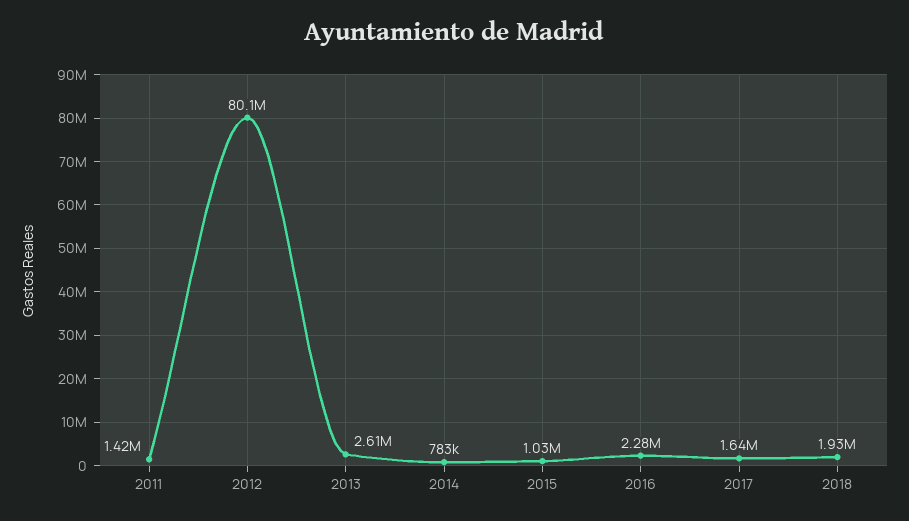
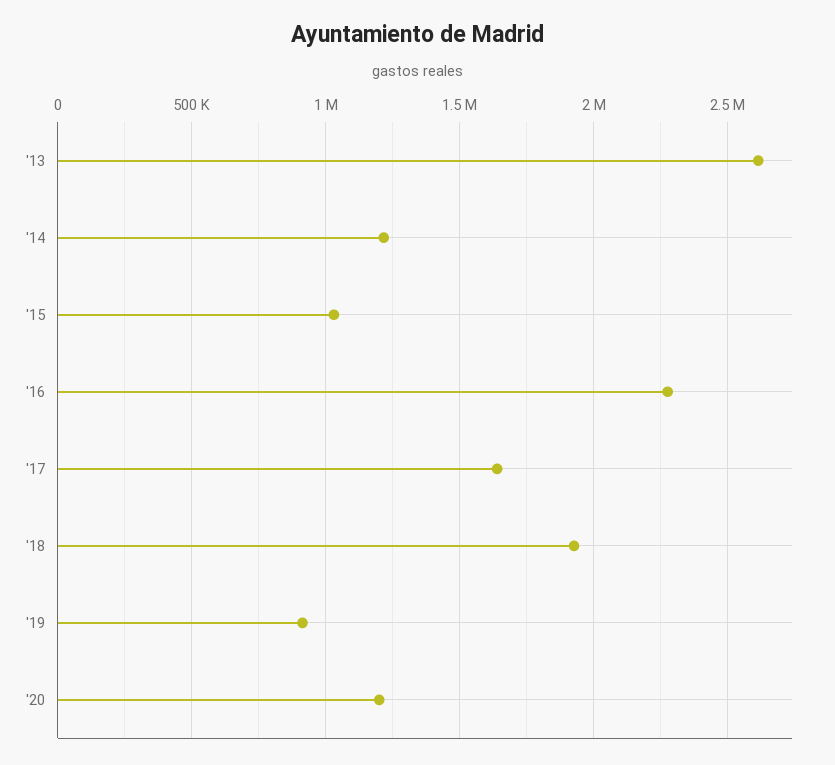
2011: 1420000 -> none
2012: 80100000 -> none
2014: 783000 -> 1200000
'19: none -> 900000
'20: none -> 1200000

